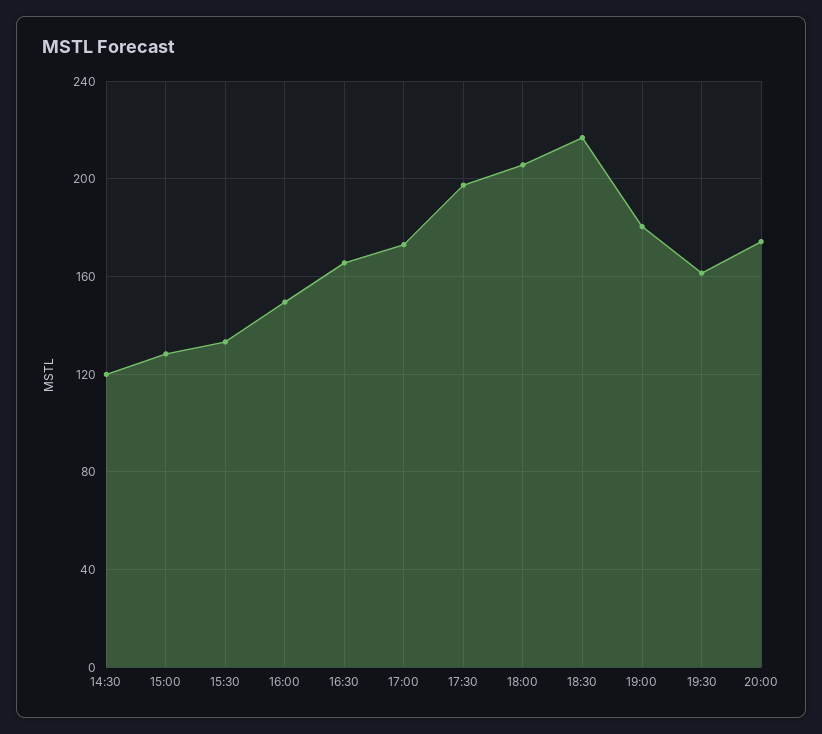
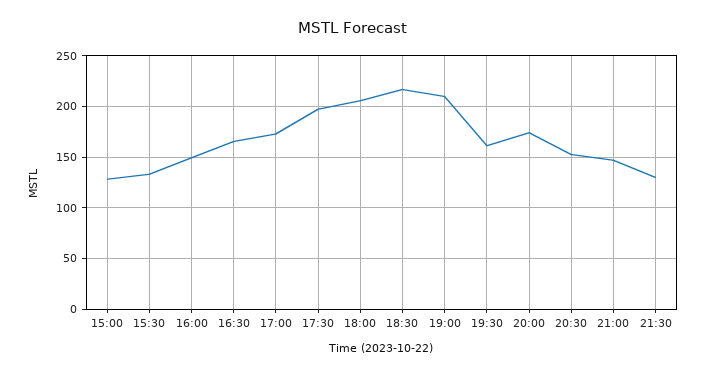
14:30: 120 -> none
19:00: 180 -> 210
20:30: none -> 150
21:00: none -> 150
21:30: none -> 130

